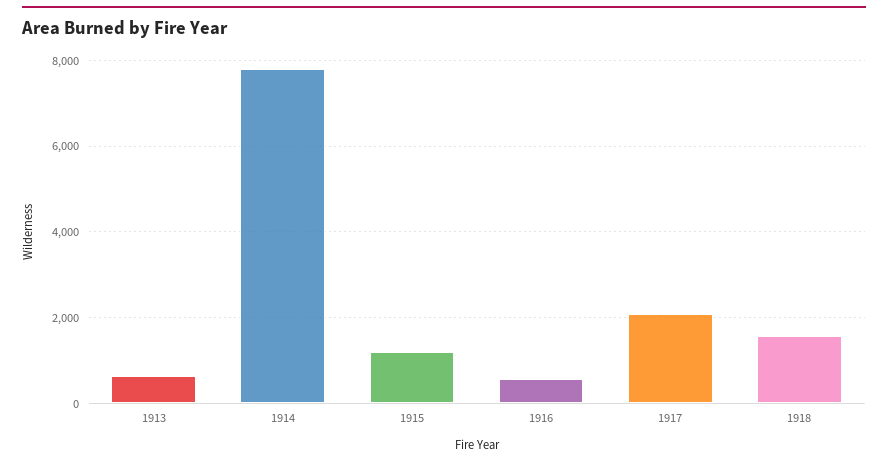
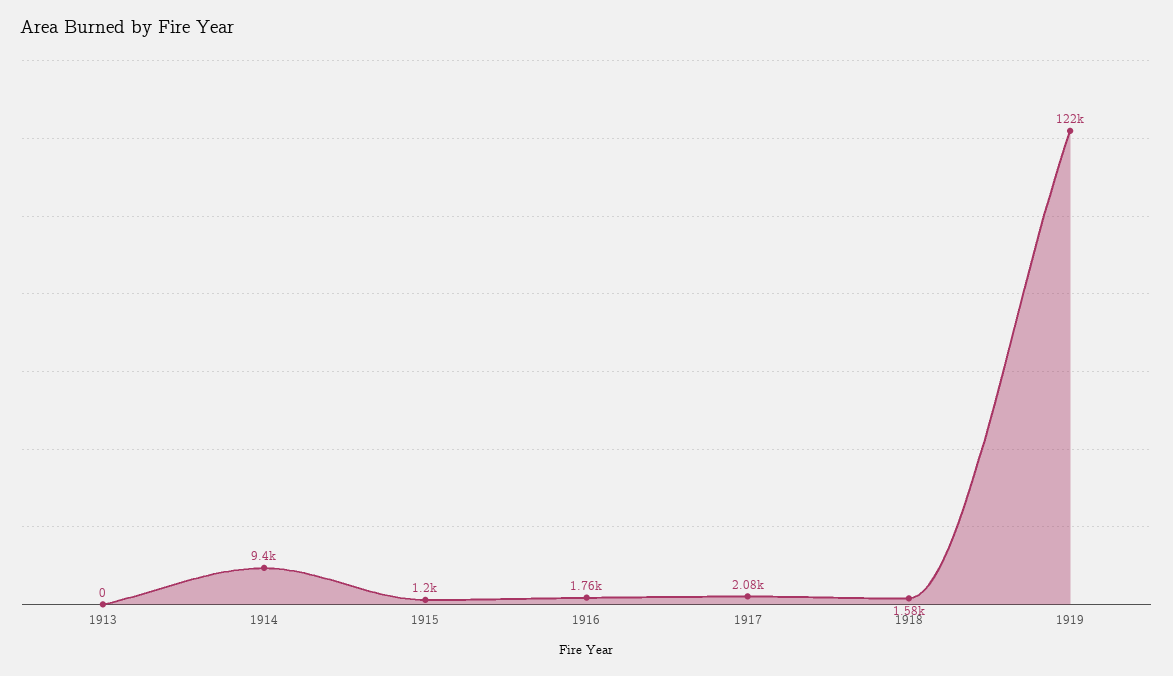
1913: 600 -> 0
1914: 7800 -> 9400
1916: 600 -> 1760
1919: none -> 122000

